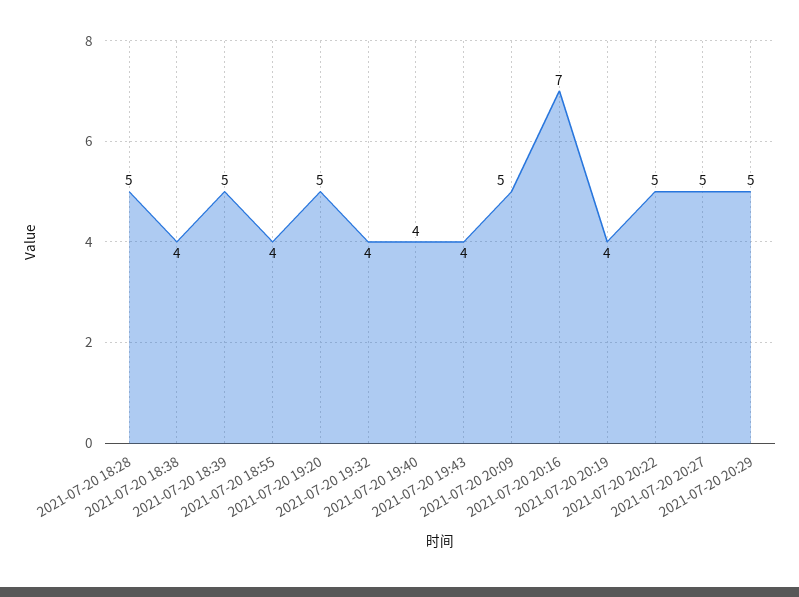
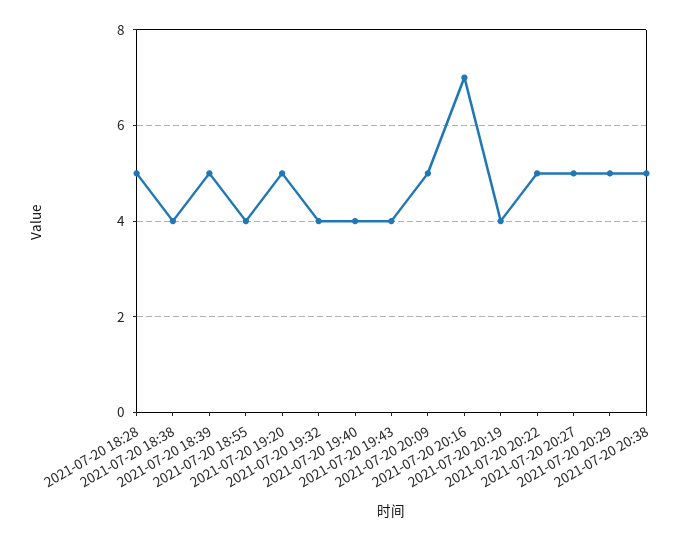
2021-07-20 20:38: none -> 5

